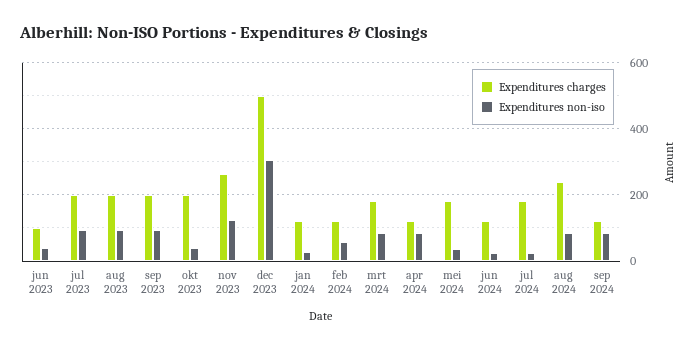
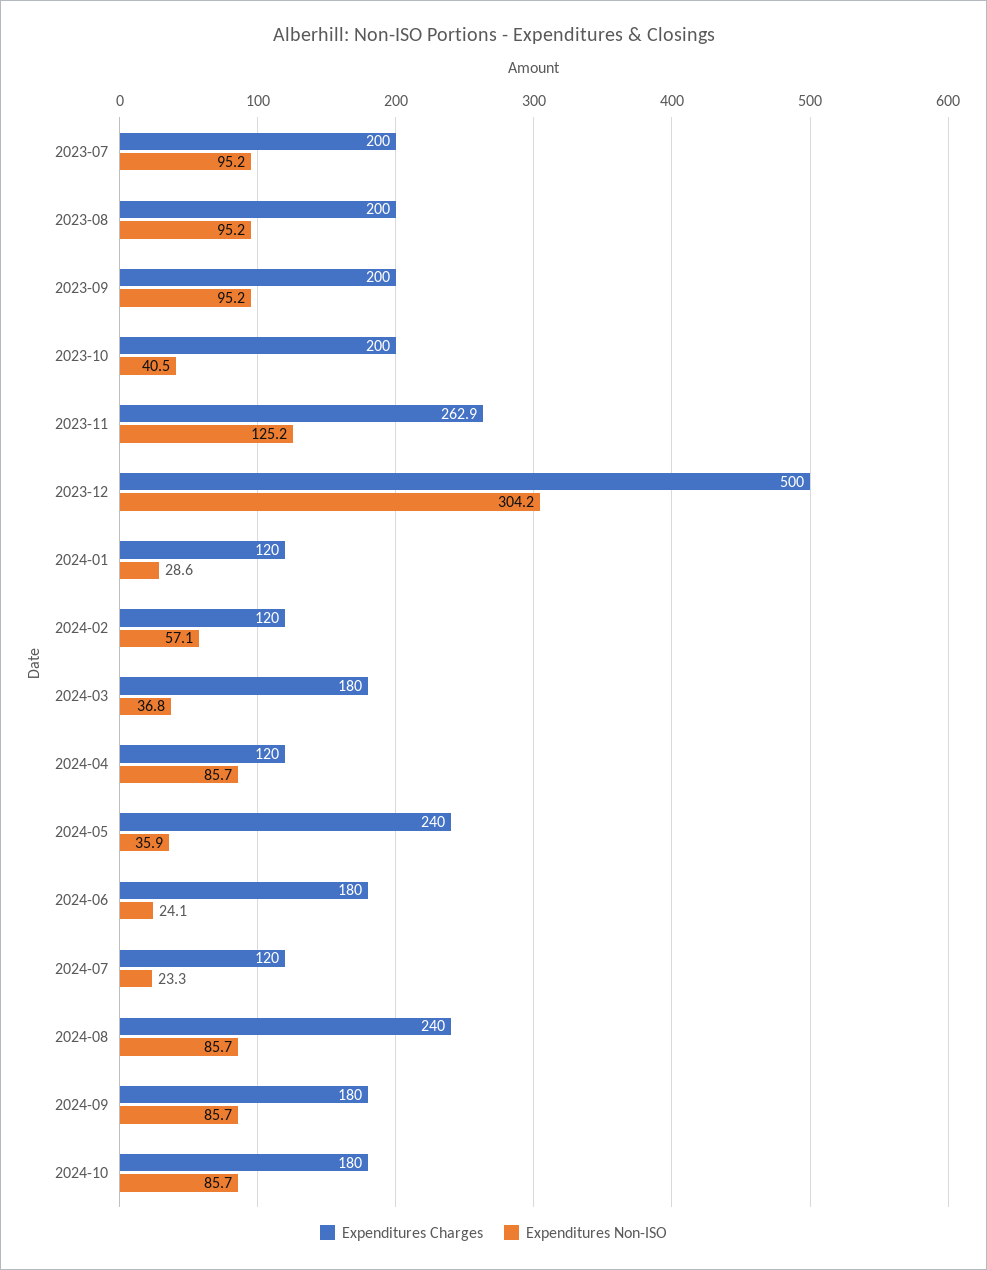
Expenditures charges, jun 2023: 100 -> none
Expenditures non-iso, jun 2023: 40 -> none
Expenditures non-iso, mrt 2024: 80 -> 36.8
Expenditures charges, mei 2024: 180 -> 240
Expenditures charges, jun 2024: 120 -> 180
Expenditures charges, jul 2024: 180 -> 120
Expenditures charges, sep 2024: 120 -> 180
Expenditures charges, 2024-10: none -> 180
Expenditures non-iso, 2024-10: none -> 85.7

